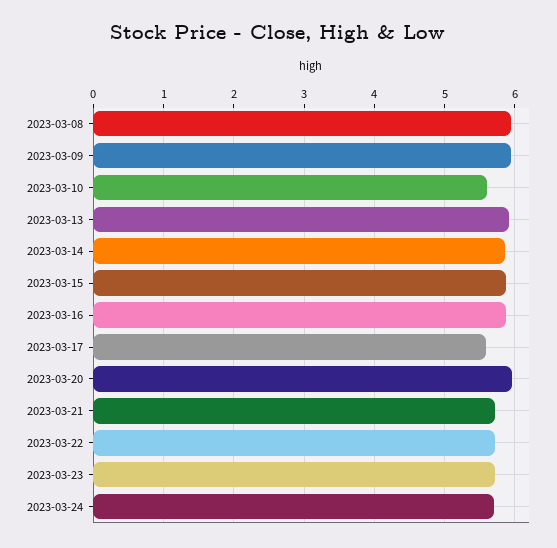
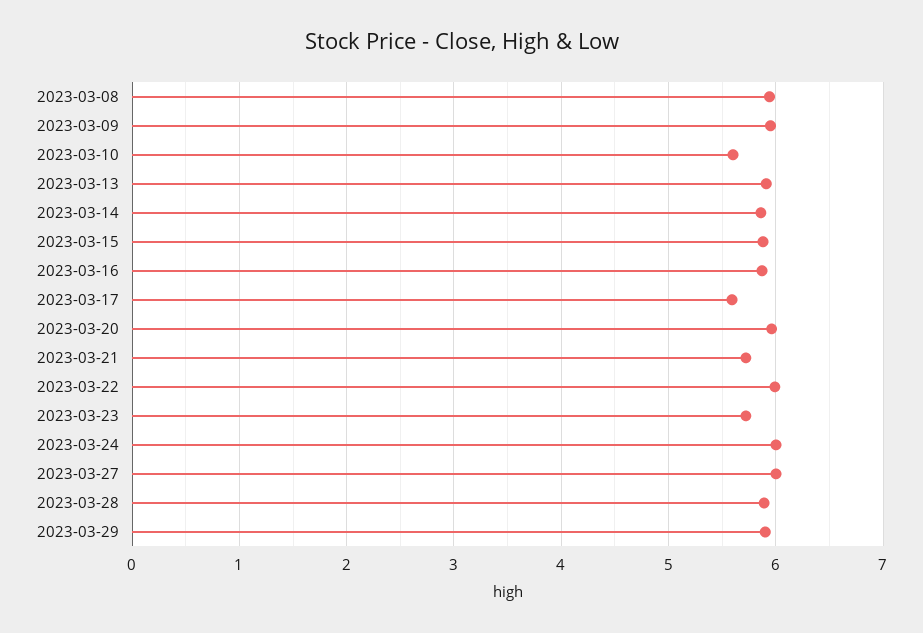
2023-03-22: 5.7 -> 6
2023-03-24: 5.7 -> 6
2023-03-27: none -> 6
2023-03-28: none -> 5.9
2023-03-29: none -> 5.9

